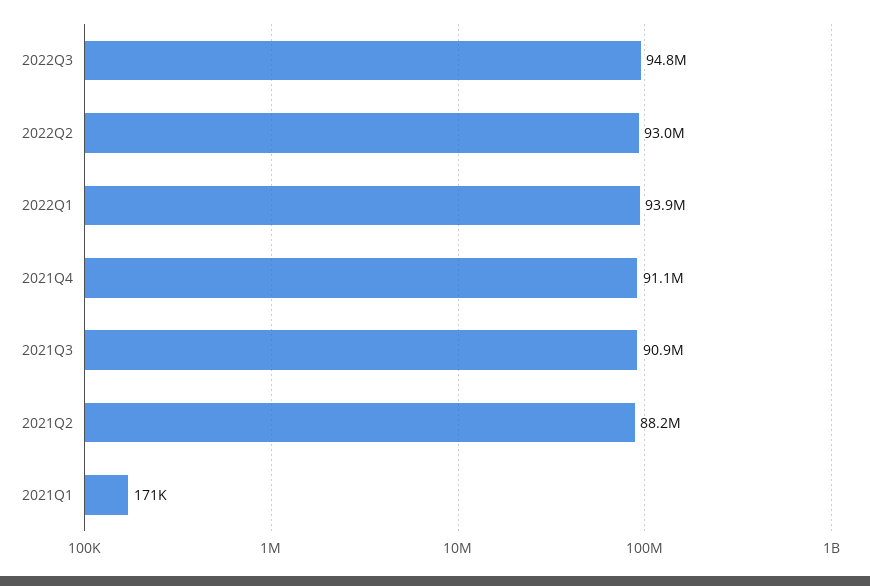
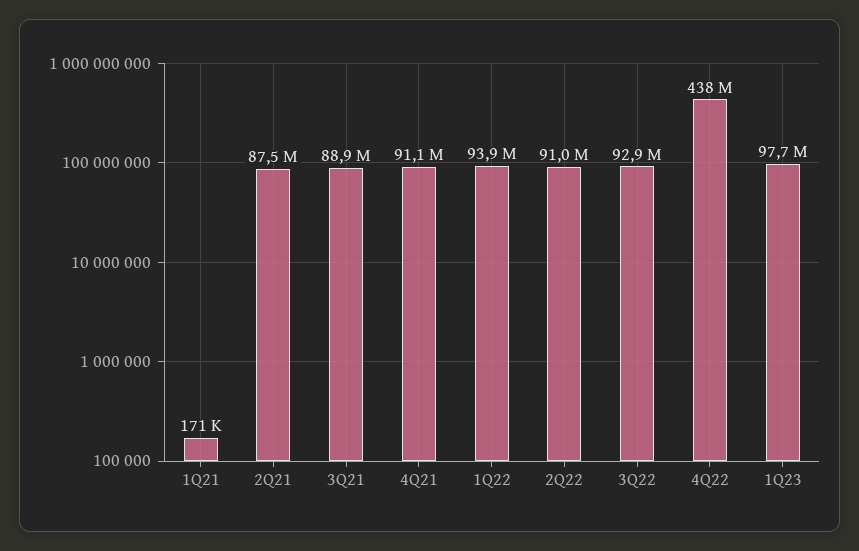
2022Q3: 94800000 -> 92900000
2022Q2: 93000000 -> 91000000
2021Q3: 90900000 -> 88900000
2021Q2: 88200000 -> 87500000
4Q22: none -> 438000000
1Q23: none -> 97700000

